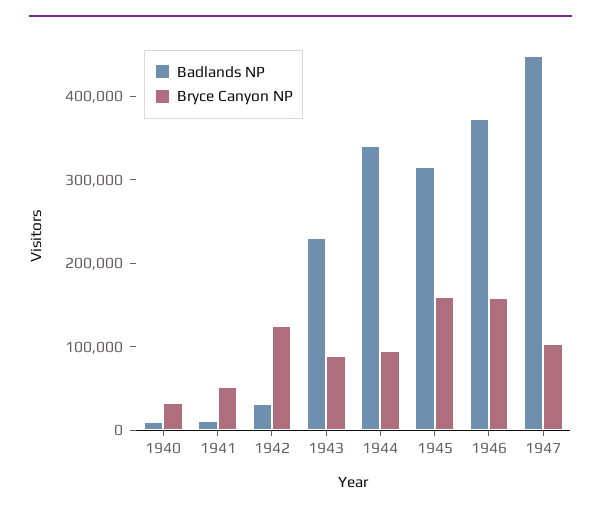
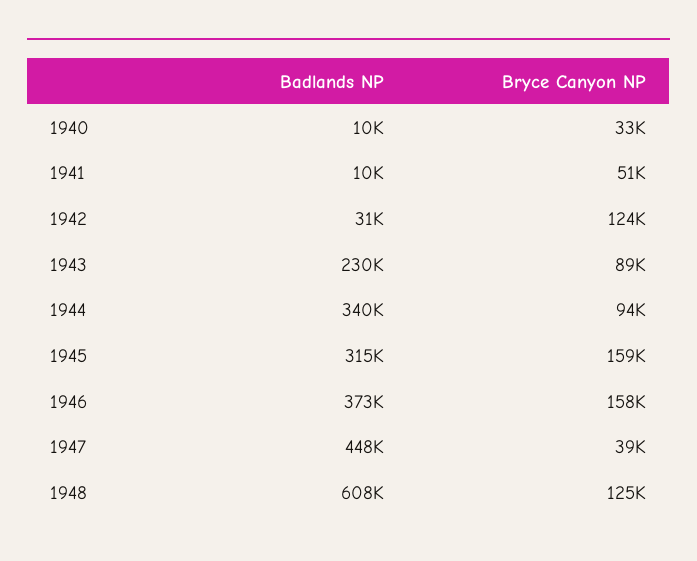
Bryce Canyon NP, 1947: 100000 -> 39000
Badlands NP, 1948: none -> 608000
Bryce Canyon NP, 1948: none -> 125000

